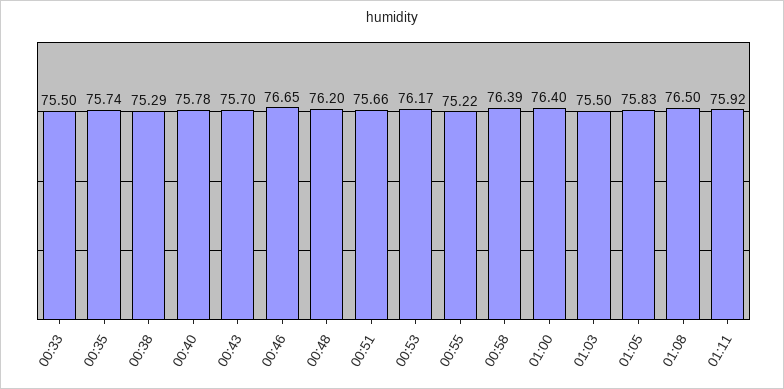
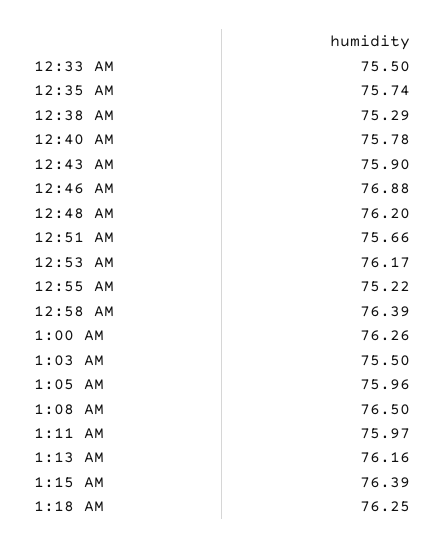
00:43: 75.7 -> 75.9
00:46: 76.65 -> 76.88
01:00: 76.4 -> 76.26
01:05: 75.83 -> 75.96
01:11: 75.92 -> 75.97
1:13 AM: none -> 76.16
1:15 AM: none -> 76.39
1:18 AM: none -> 76.25

